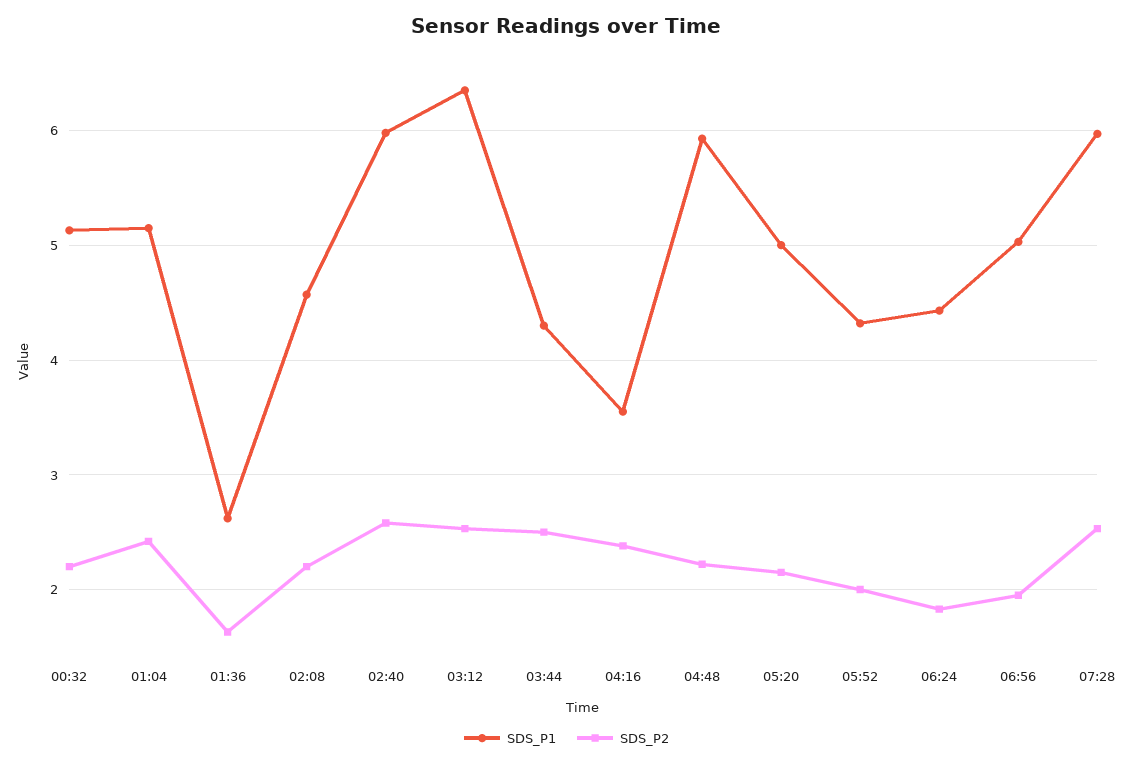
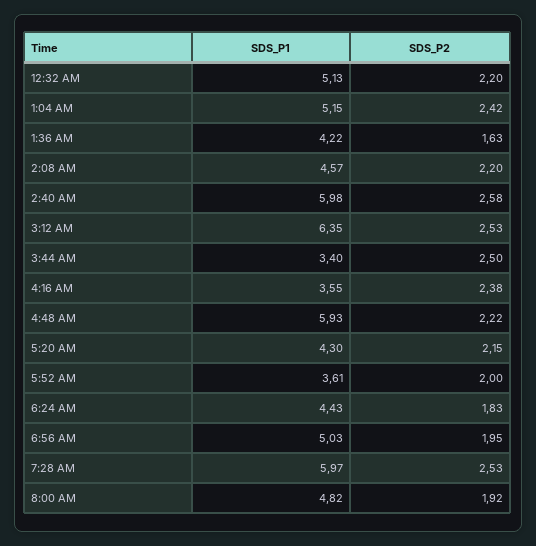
SDS_P1, 01:36: 2.6 -> 4.22
SDS_P1, 03:44: 4.3 -> 3.4
SDS_P1, 05:20: 5 -> 4.3
SDS_P1, 05:52: 4.3 -> 3.61
SDS_P1, 8:00 AM: none -> 4.82
SDS_P2, 8:00 AM: none -> 1.92

